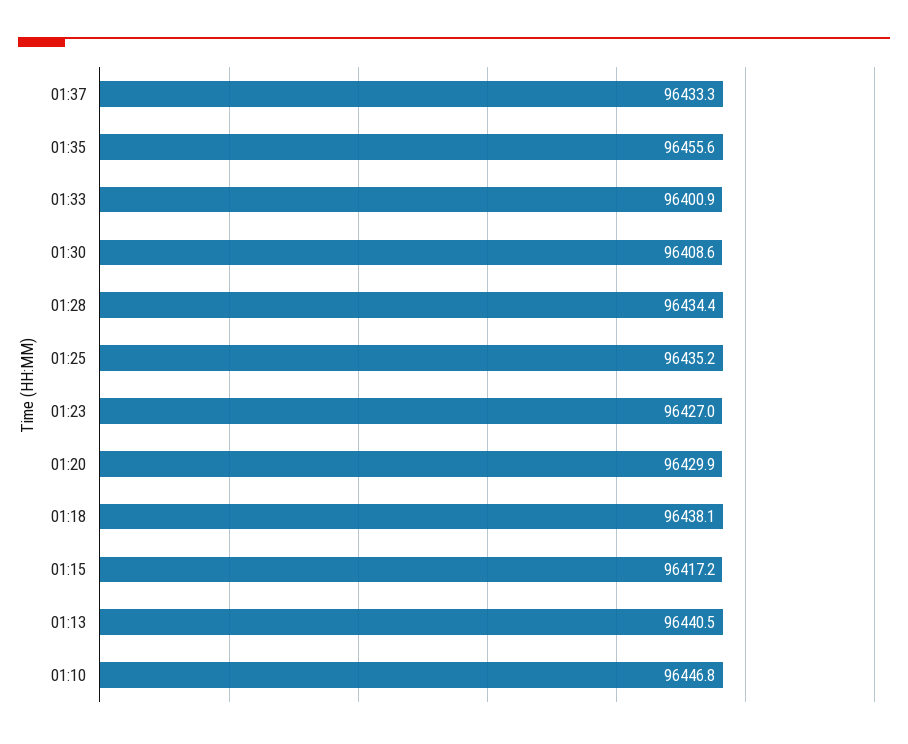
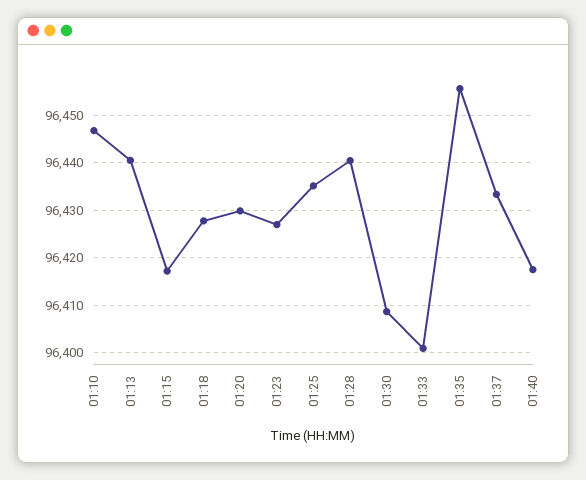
01:28: 96434.4 -> 96440
01:18: 96438.1 -> 96428
01:40: none -> 96418

